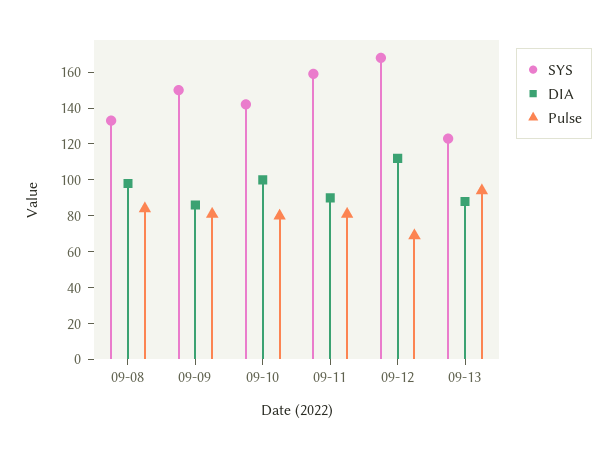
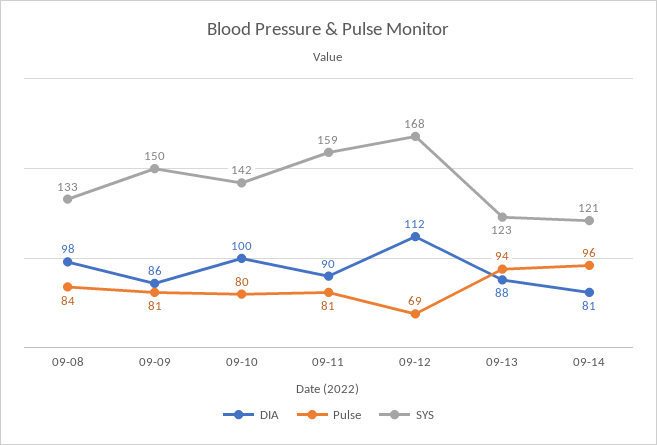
DIA, 09-14: none -> 81
Pulse, 09-14: none -> 96
SYS, 09-14: none -> 121

